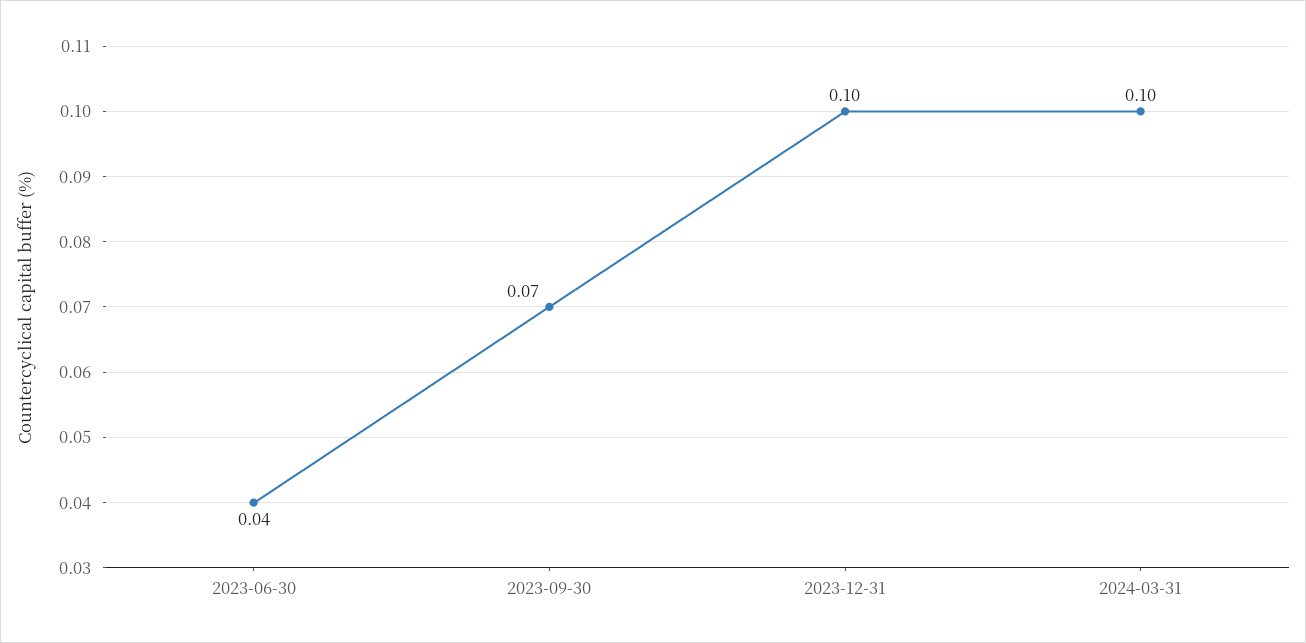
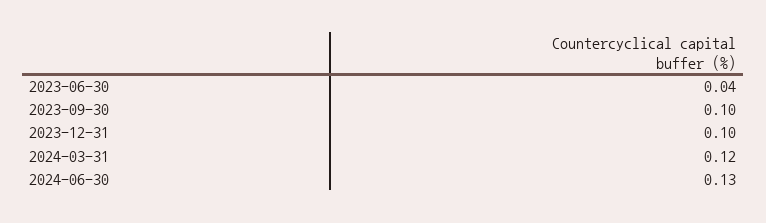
2023-09-30: 0.07 -> 0.1
2024-03-31: 0.1 -> 0.12
2024-06-30: none -> 0.13

